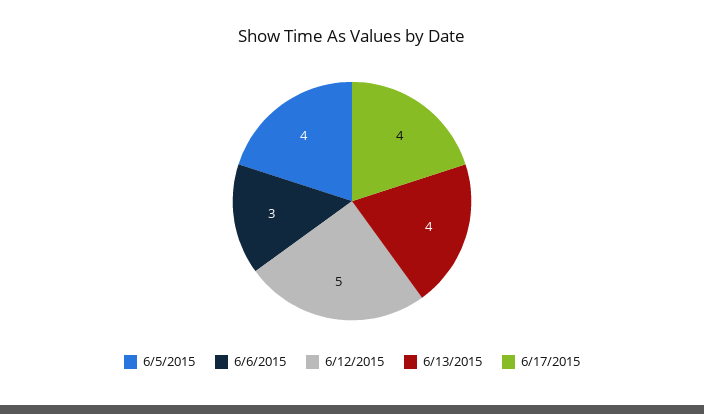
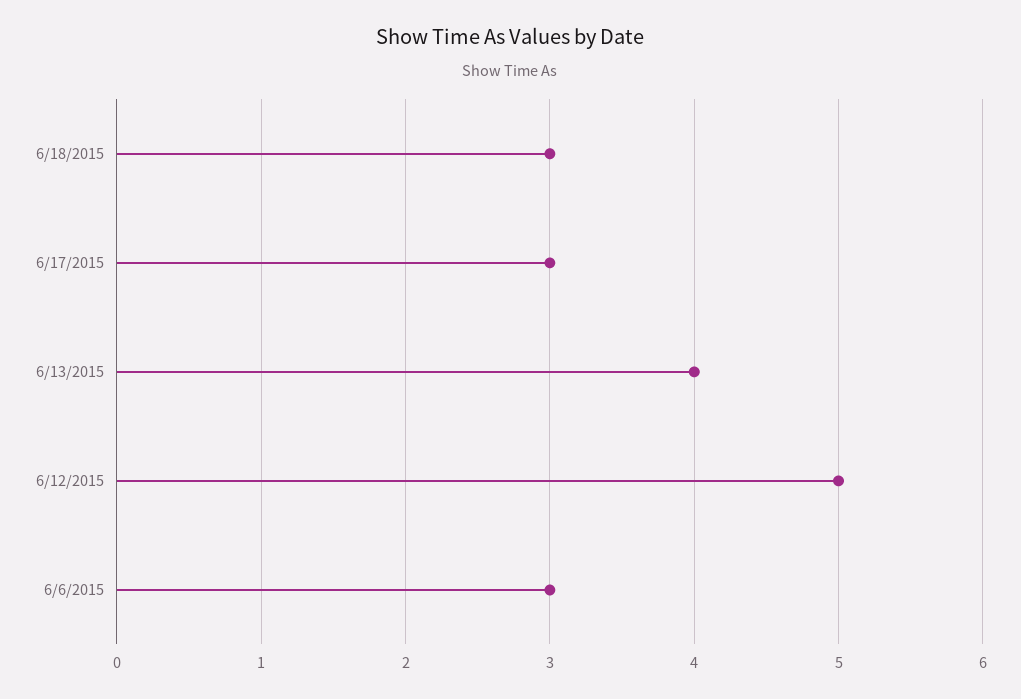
6/5/2015: 4 -> none
6/17/2015: 4 -> 3
6/18/2015: none -> 3

